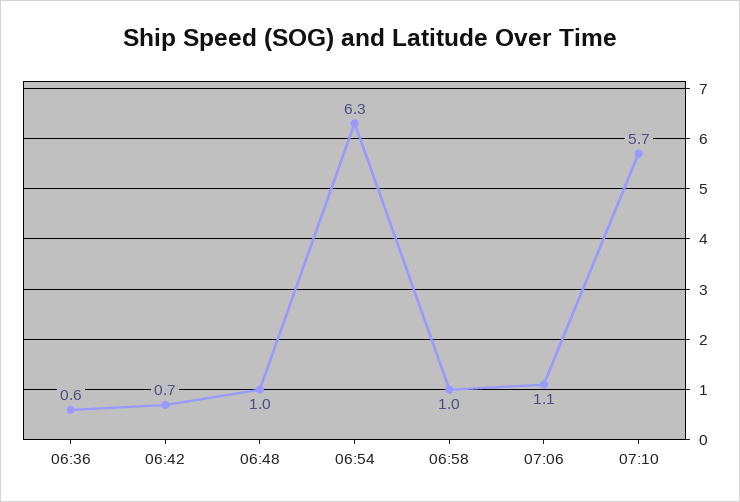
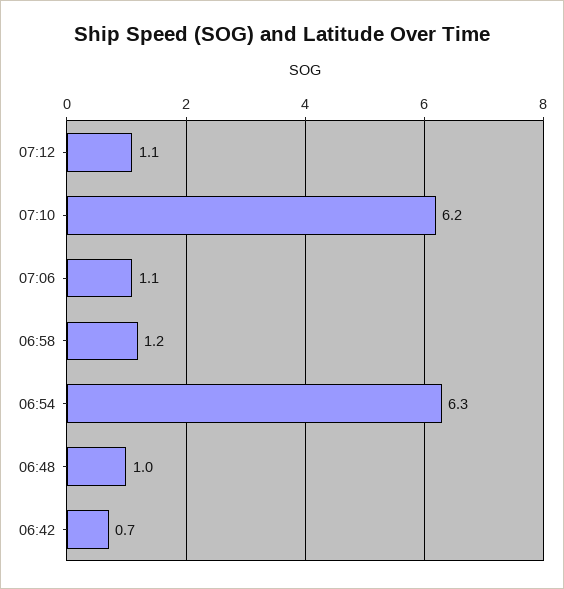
06:36: 0.6 -> none
06:58: 1 -> 1.2
07:10: 5.7 -> 6.2
07:12: none -> 1.1

